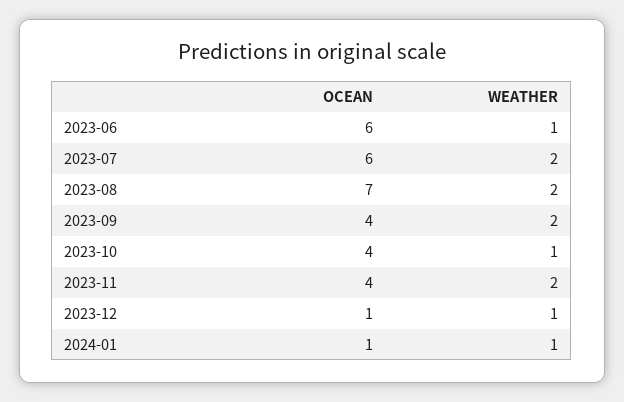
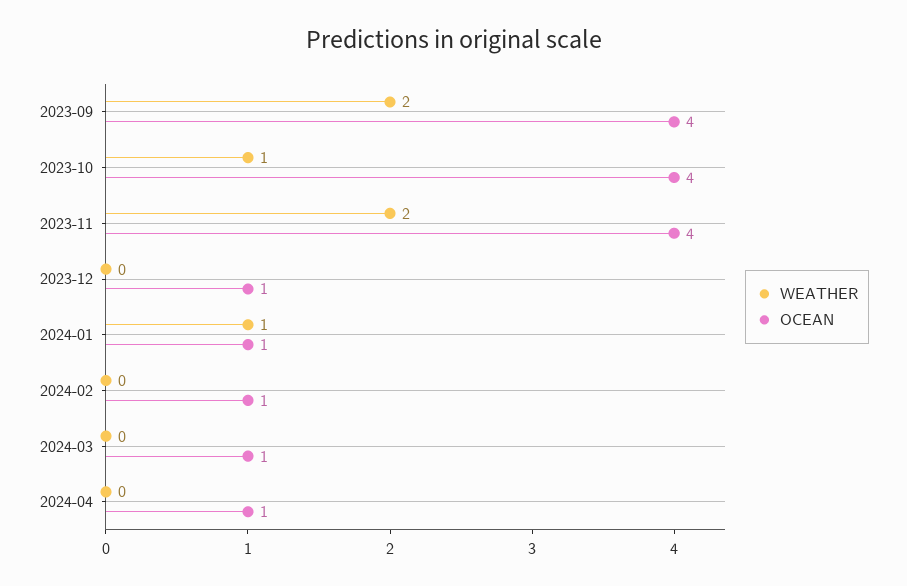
OCEAN, 2023-06: 6 -> none
WEATHER, 2023-06: 1 -> none
OCEAN, 2023-07: 6 -> none
WEATHER, 2023-07: 2 -> none
OCEAN, 2023-08: 7 -> none
WEATHER, 2023-08: 2 -> none
WEATHER, 2023-12: 1 -> 0
WEATHER, 2024-02: none -> 0
OCEAN, 2024-02: none -> 1
WEATHER, 2024-03: none -> 0
OCEAN, 2024-03: none -> 1
WEATHER, 2024-04: none -> 0
OCEAN, 2024-04: none -> 1

